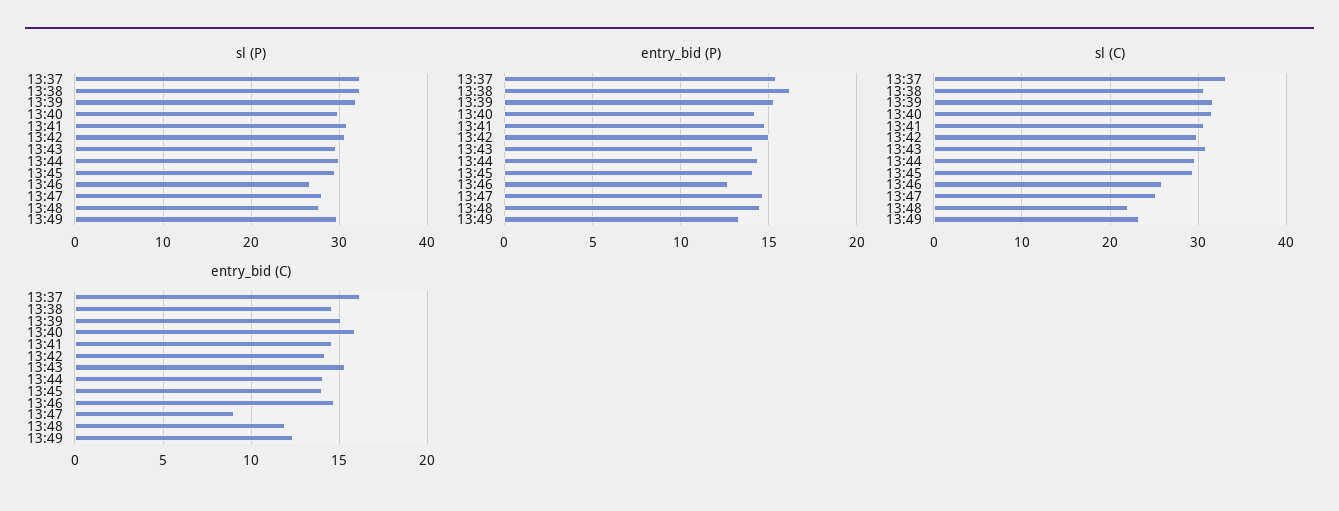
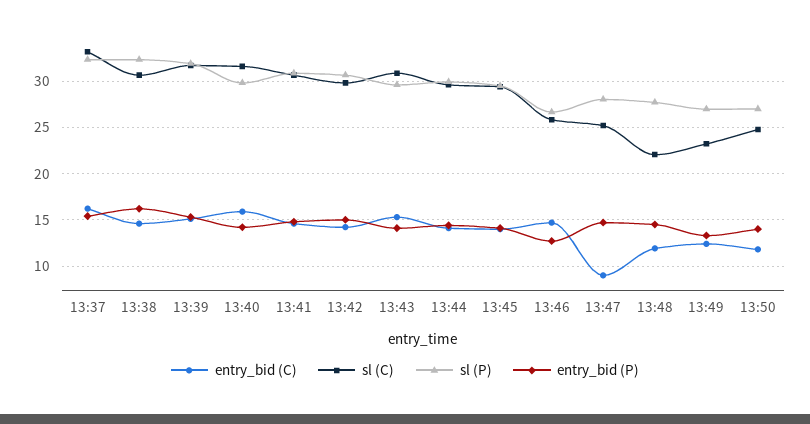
sl (P), 13:49: 30 -> 27
entry_bid (C), 13:50: none -> 12
sl (C), 13:50: none -> 25
sl (P), 13:50: none -> 27
entry_bid (P), 13:50: none -> 14

